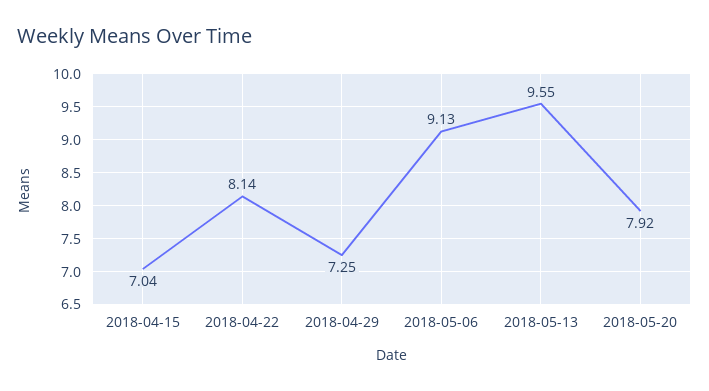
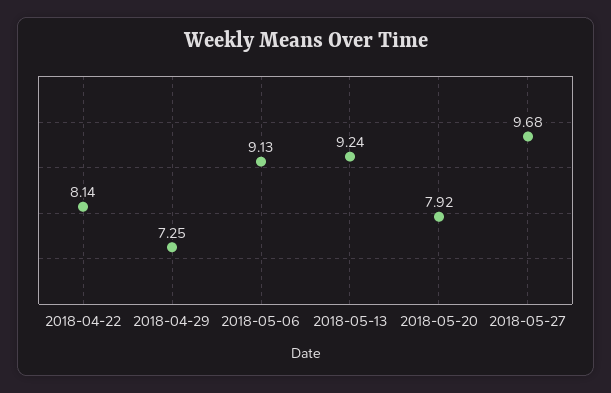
2018-04-15: 7.04 -> none
2018-05-13: 9.55 -> 9.24
2018-05-27: none -> 9.68

